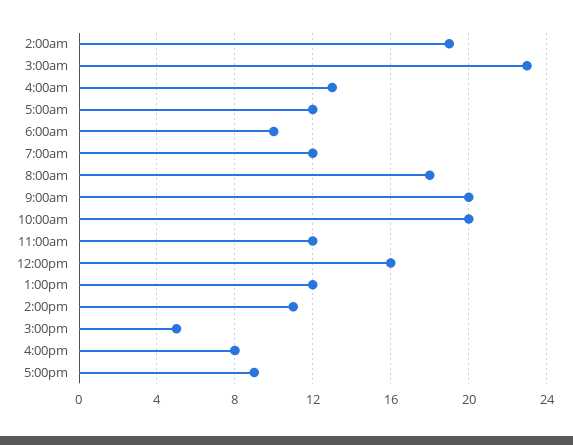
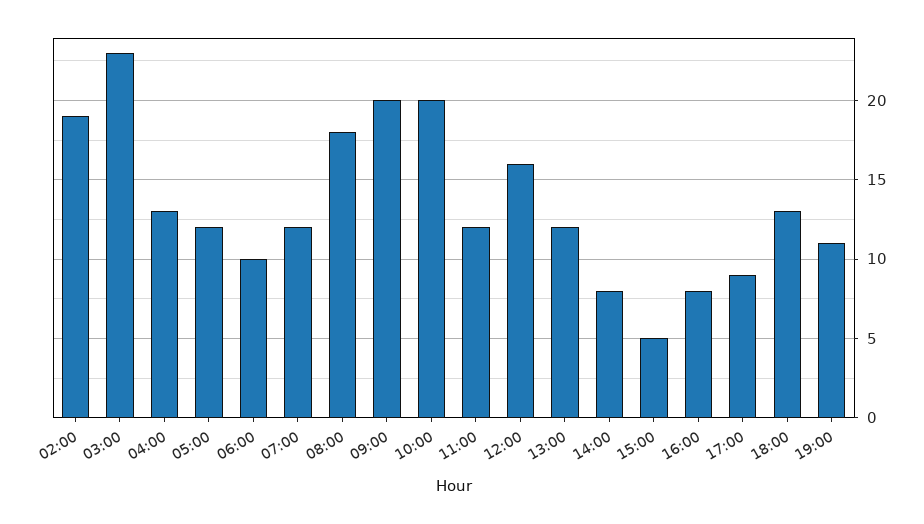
2:00pm: 11 -> 8
18:00: none -> 13
19:00: none -> 11

